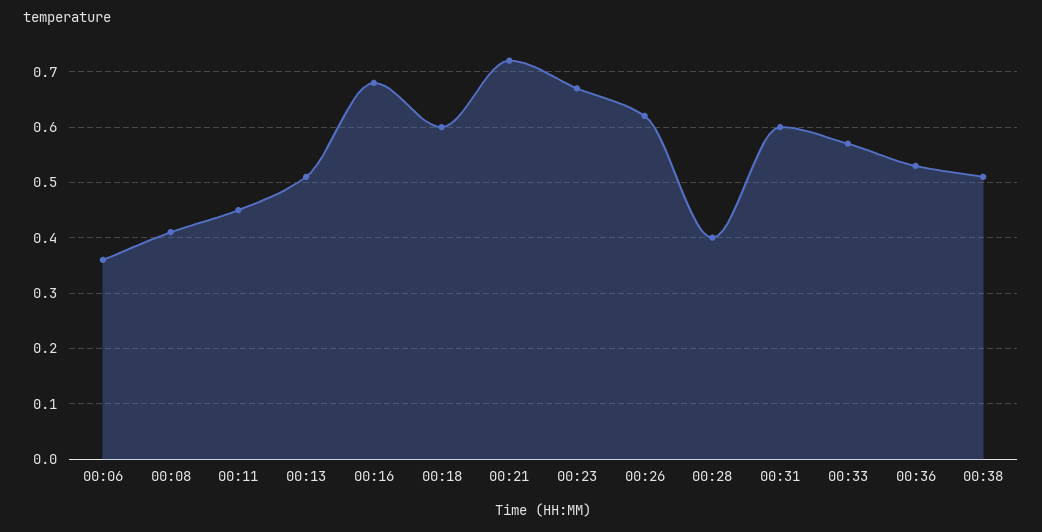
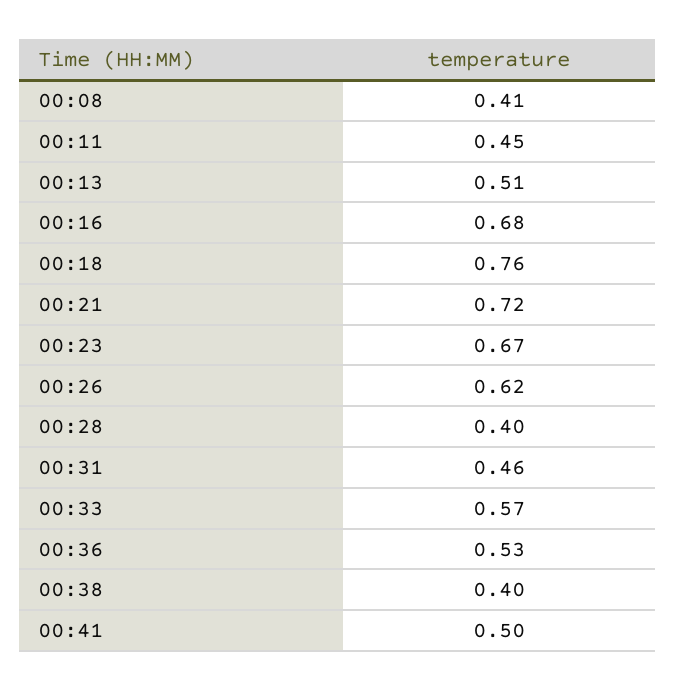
00:06: 0.35 -> none
00:18: 0.6 -> 0.76
00:31: 0.6 -> 0.46
00:38: 0.5 -> 0.4
00:41: none -> 0.5

